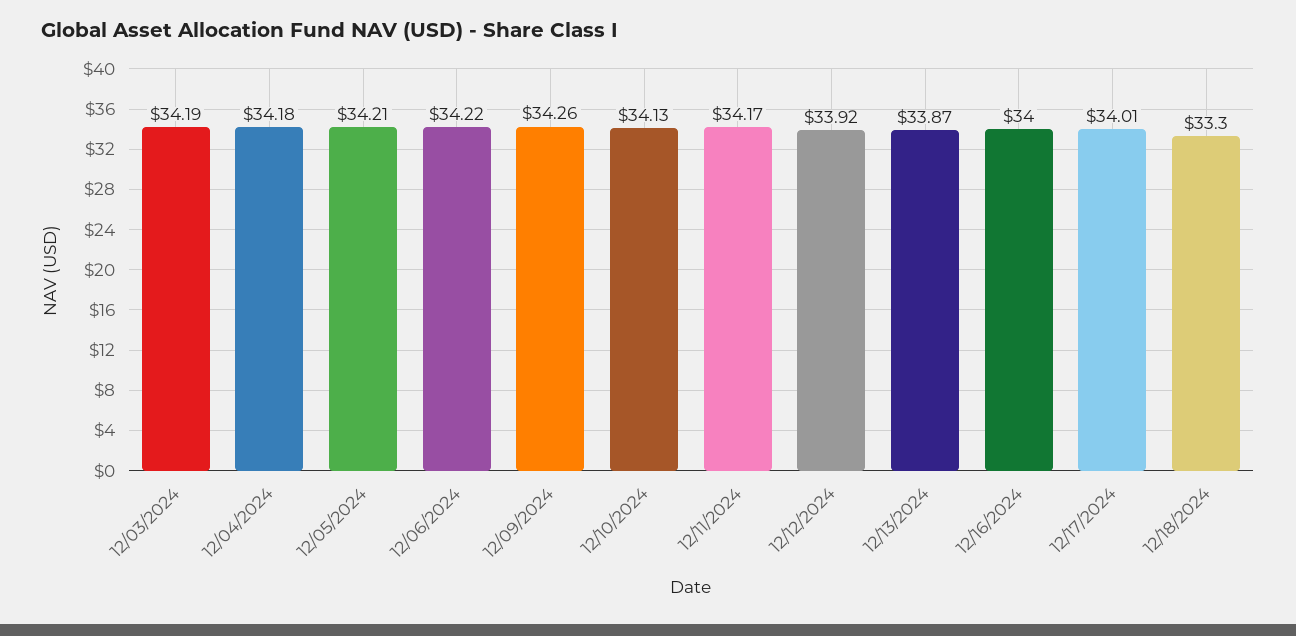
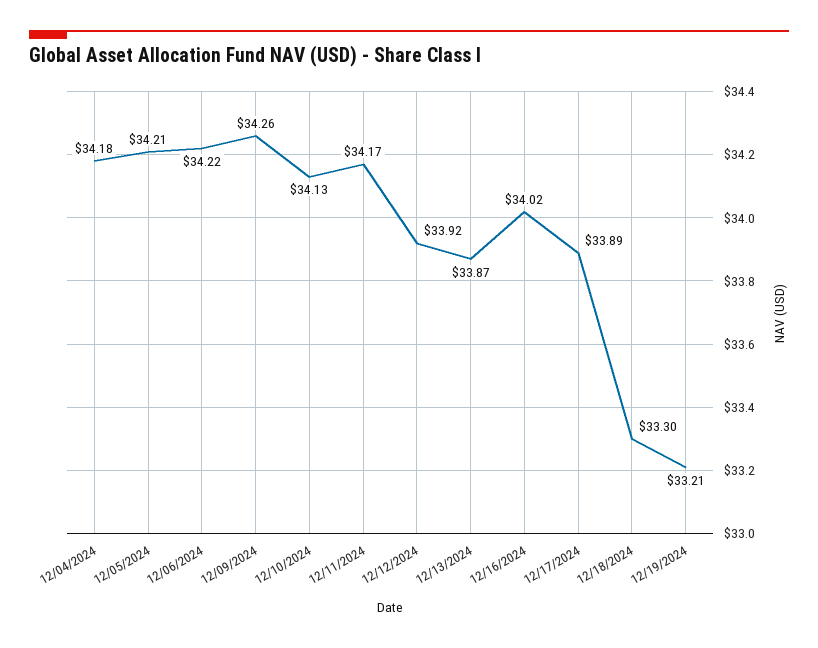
12/03/2024: 34.19 -> none
12/16/2024: 34 -> 34.02
12/17/2024: 34.01 -> 33.89
12/19/2024: none -> 33.21

